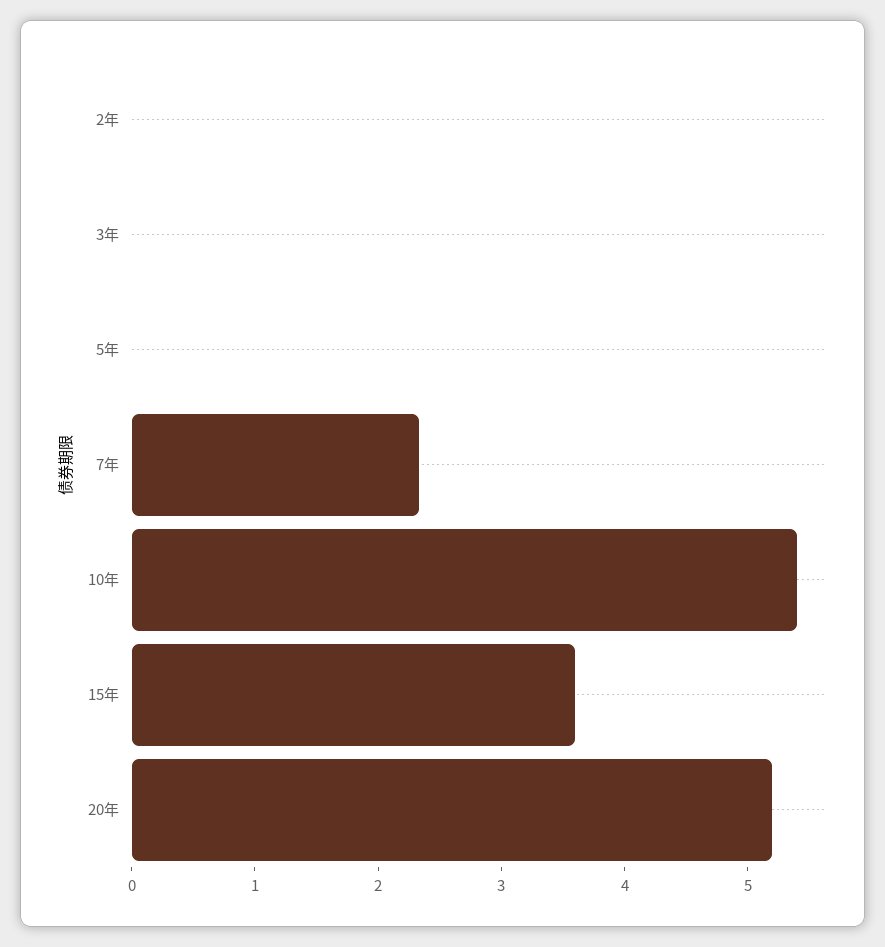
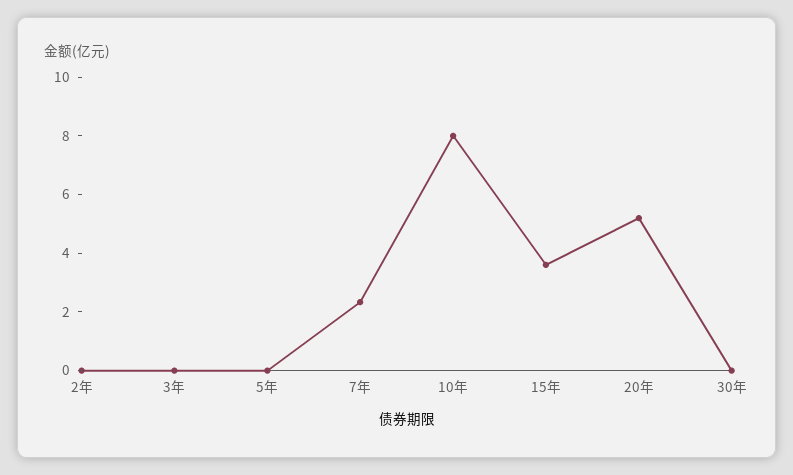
10年: 5.4 -> 8
30年: none -> 0

